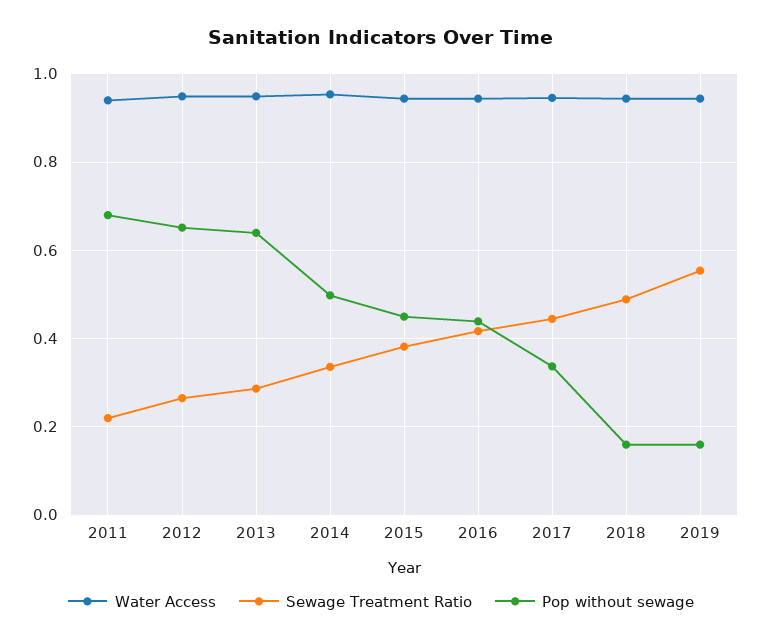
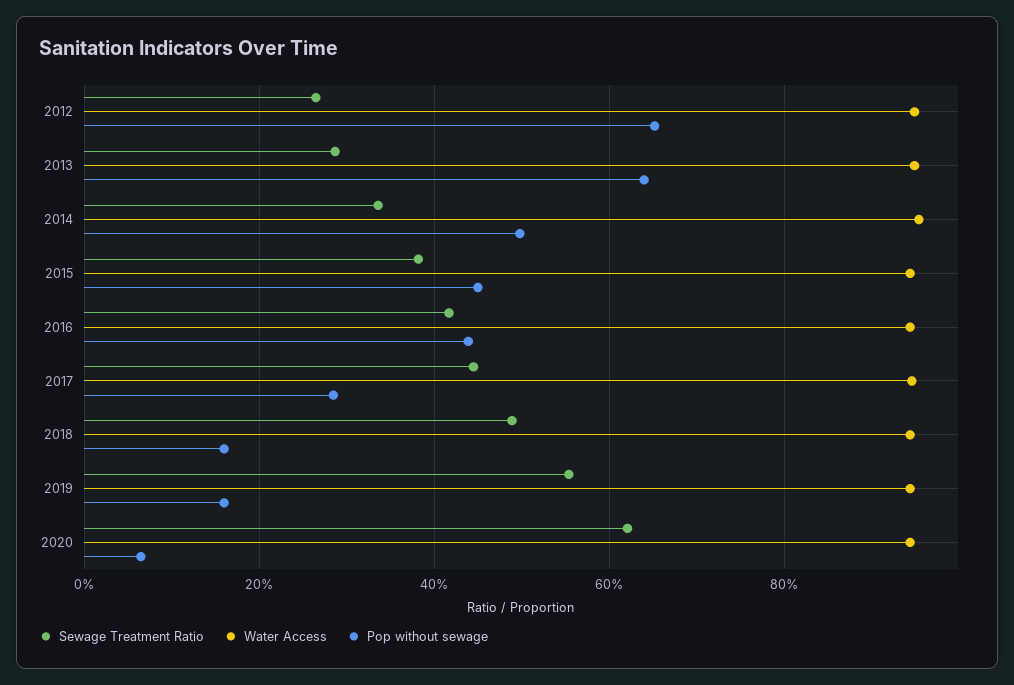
Water Access, 2011: 0.94 -> none
Sewage Treatment Ratio, 2011: 0.22 -> none
Pop without sewage, 2011: 0.68 -> none
Pop without sewage, 2017: 0.34 -> 0.28
Sewage Treatment Ratio, 2020: none -> 0.62
Water Access, 2020: none -> 0.94
Pop without sewage, 2020: none -> 0.06

